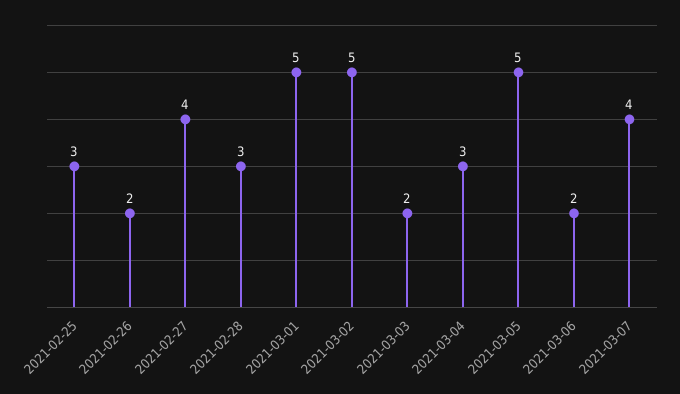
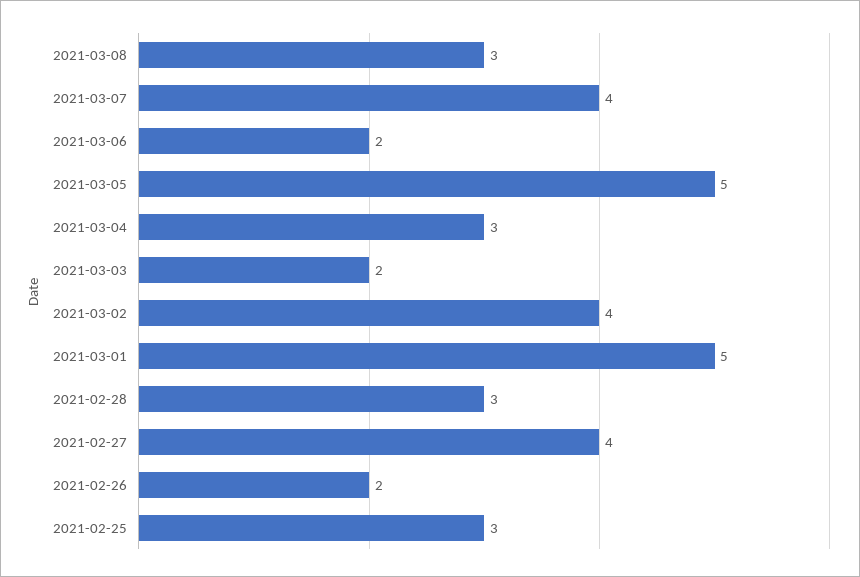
2021-03-02: 5 -> 4
2021-03-08: none -> 3

